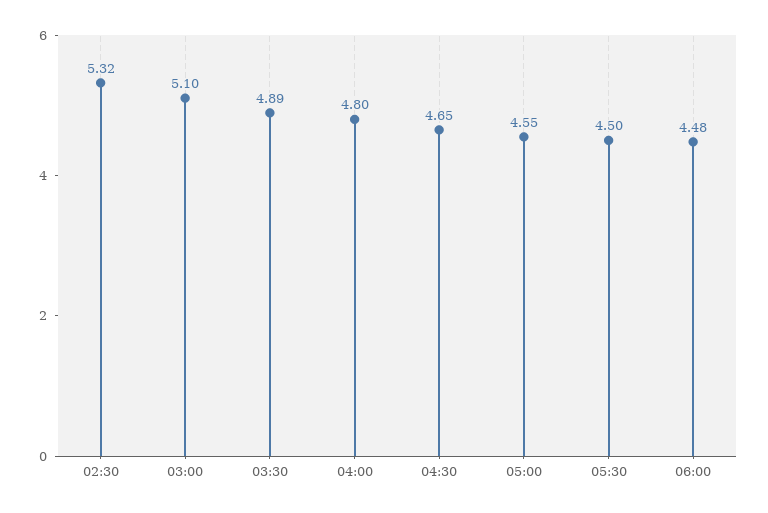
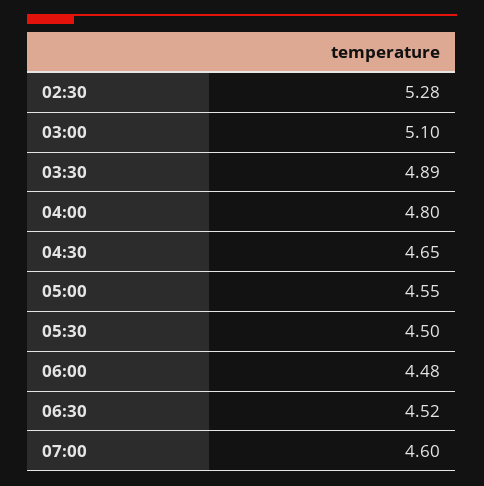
02:30: 5.32 -> 5.28
06:30: none -> 4.52
07:00: none -> 4.6

